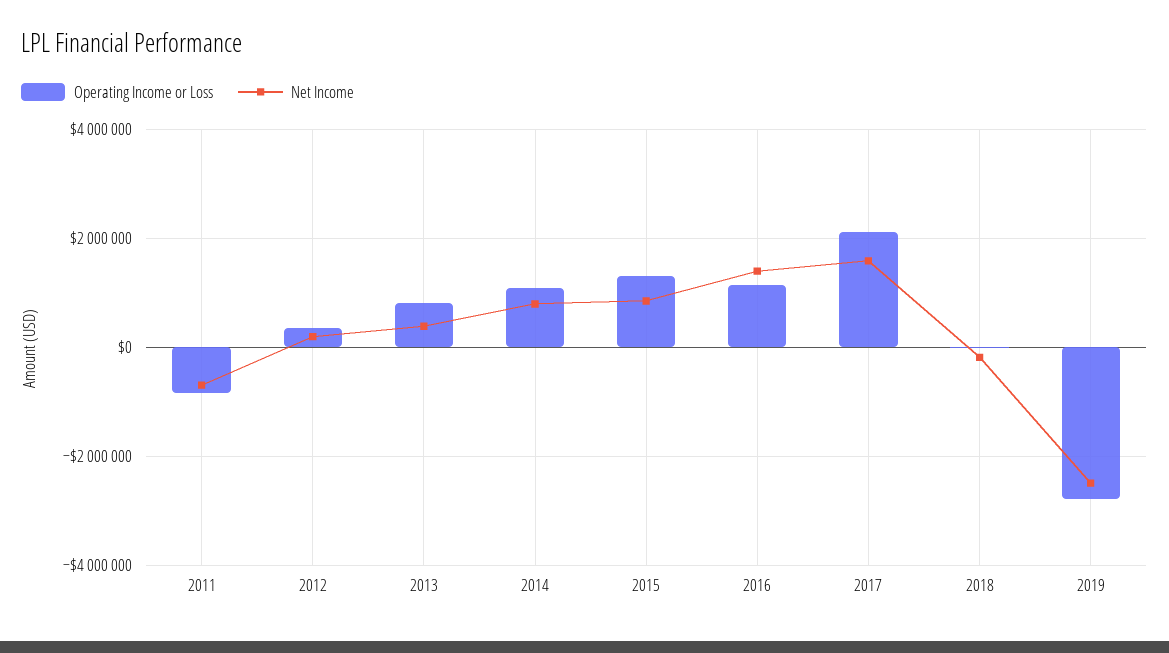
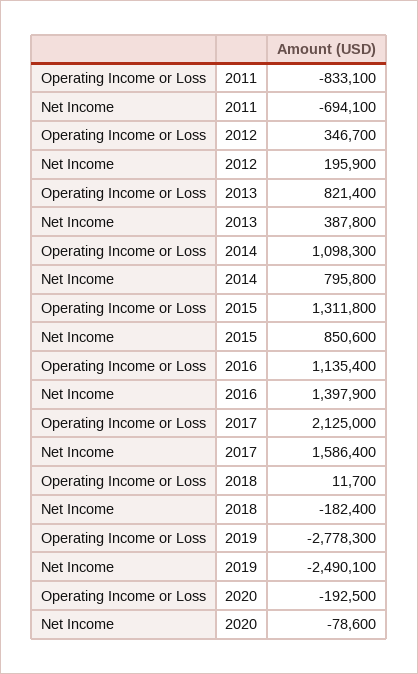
Operating Income or Loss, 2020: none -> -192500
Net Income, 2020: none -> -78600

